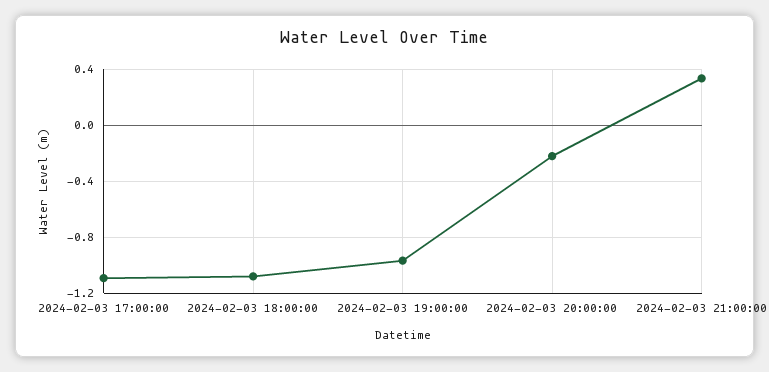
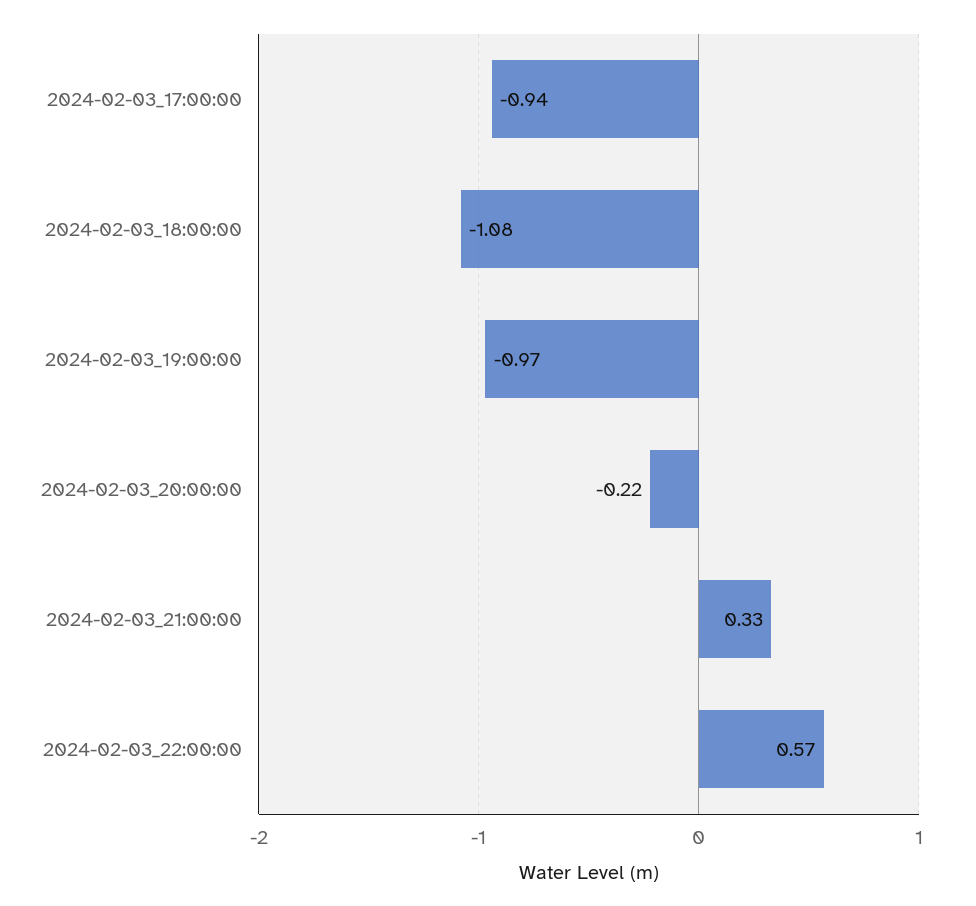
2024-02-03 17:00:00: -1.1 -> -0.94
2024-02-03_22:00:00: none -> 0.57

